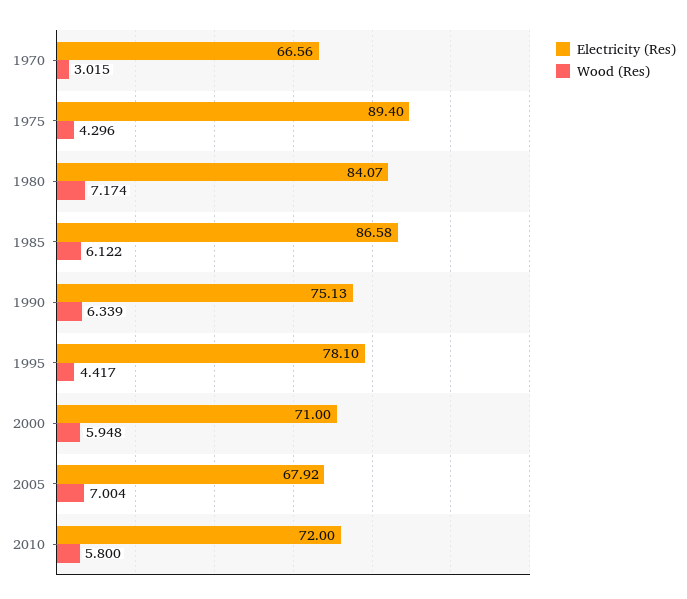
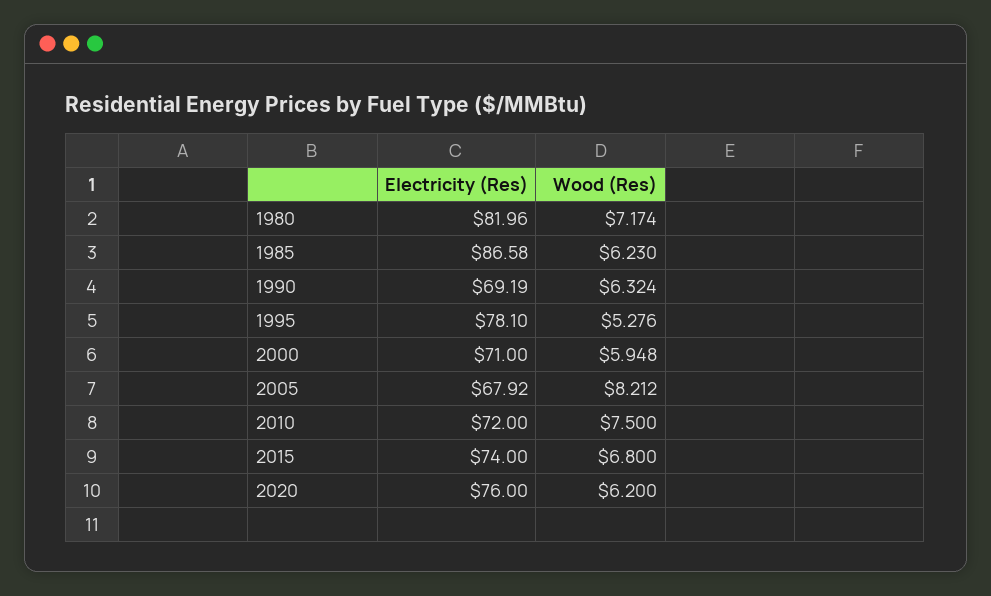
Electricity (Res), 1970: 66.56 -> none
Wood (Res), 1970: 3.015 -> none
Electricity (Res), 1975: 89.4 -> none
Wood (Res), 1975: 4.296 -> none
Electricity (Res), 1980: 84.07 -> 81.96
Wood (Res), 1985: 6.122 -> 6.23
Electricity (Res), 1990: 75.13 -> 69.19
Wood (Res), 1990: 6.339 -> 6.324
Wood (Res), 1995: 4.417 -> 5.276
Wood (Res), 2005: 7.004 -> 8.212
Wood (Res), 2010: 5.8 -> 7.5
Electricity (Res), 2015: none -> 74
Wood (Res), 2015: none -> 6.8
Electricity (Res), 2020: none -> 76
Wood (Res), 2020: none -> 6.2

